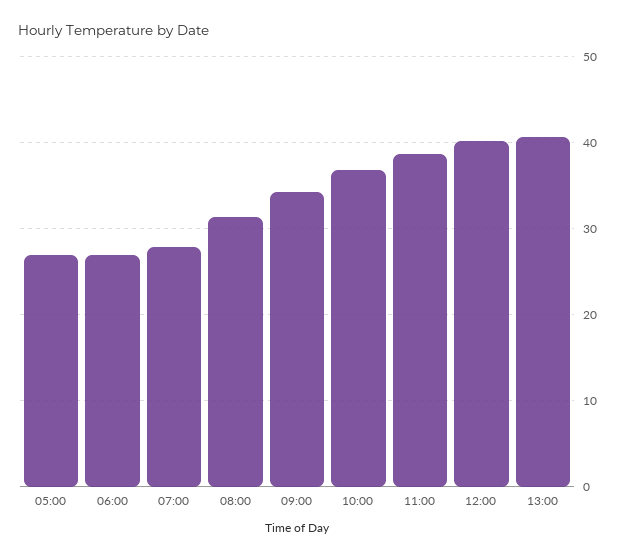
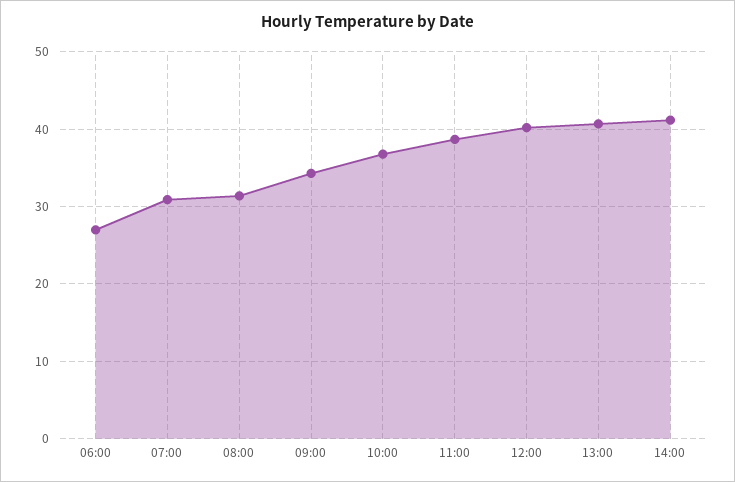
05:00: 27 -> none
07:00: 28 -> 31
14:00: none -> 41

